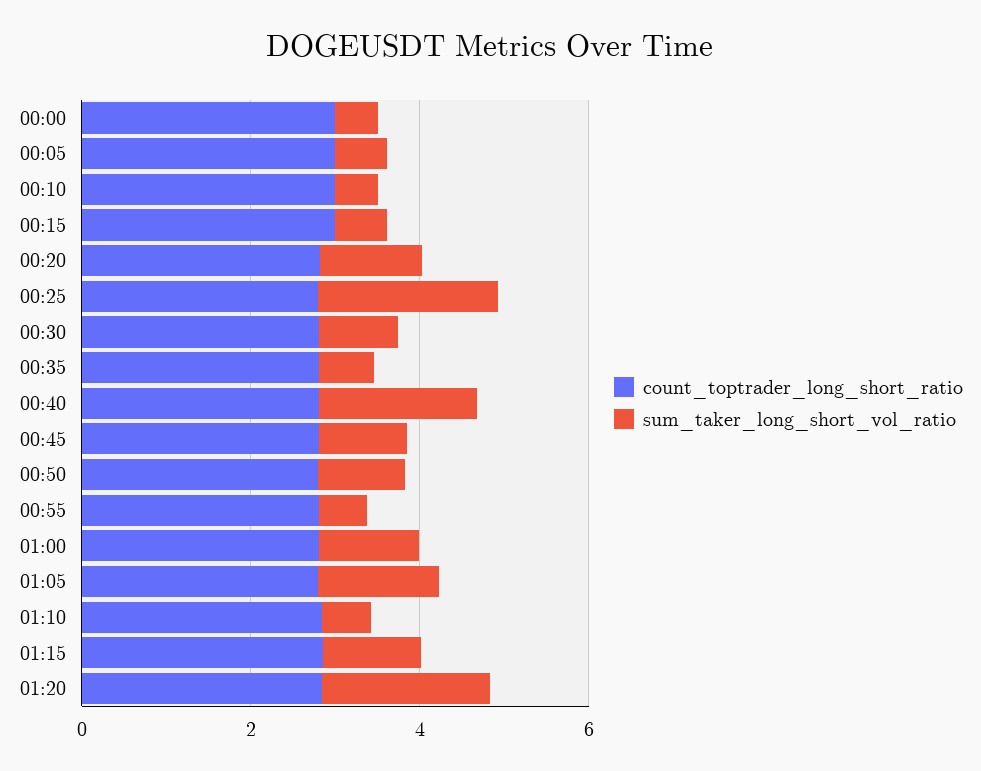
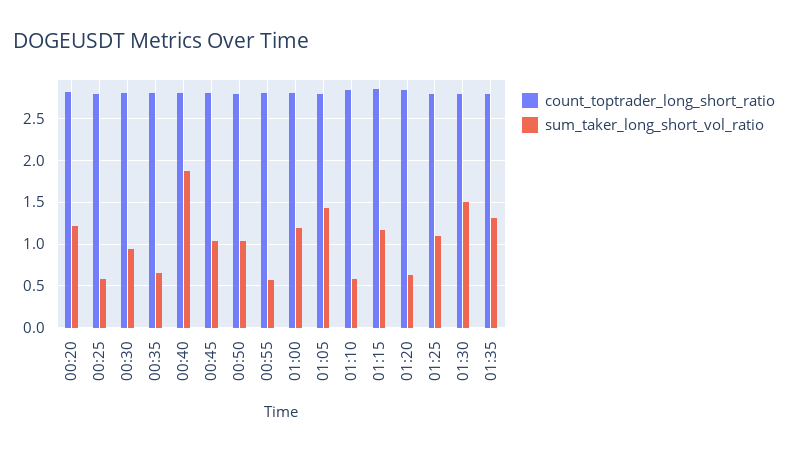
count_toptrader_long_short_ratio, 00:00: 3 -> none
sum_taker_long_short_vol_ratio, 00:00: 0.5 -> none
count_toptrader_long_short_ratio, 00:05: 3 -> none
sum_taker_long_short_vol_ratio, 00:05: 0.5 -> none
count_toptrader_long_short_ratio, 00:10: 3 -> none
sum_taker_long_short_vol_ratio, 00:10: 0.5 -> none
count_toptrader_long_short_ratio, 00:15: 3 -> none
sum_taker_long_short_vol_ratio, 00:15: 0.5 -> none
sum_taker_long_short_vol_ratio, 00:25: 2 -> 0.6
sum_taker_long_short_vol_ratio, 01:20: 2 -> 0.6
count_toptrader_long_short_ratio, 01:25: none -> 2.8
sum_taker_long_short_vol_ratio, 01:25: none -> 1.1
count_toptrader_long_short_ratio, 01:30: none -> 2.8
sum_taker_long_short_vol_ratio, 01:30: none -> 1.5
count_toptrader_long_short_ratio, 01:35: none -> 2.8
sum_taker_long_short_vol_ratio, 01:35: none -> 1.3

